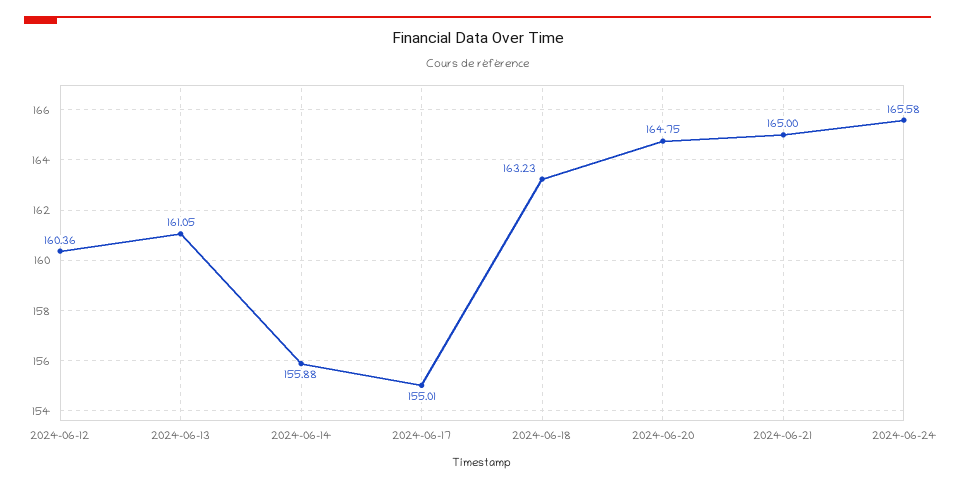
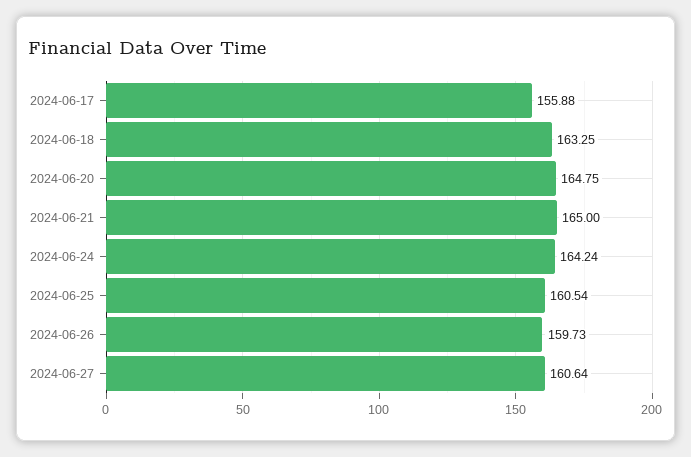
2024-06-12: 160.36 -> none
2024-06-13: 161.05 -> none
2024-06-14: 155.88 -> none
2024-06-17: 155.01 -> 155.88
2024-06-18: 163.23 -> 163.25
2024-06-24: 165.58 -> 164.24
2024-06-25: none -> 160.54
2024-06-26: none -> 159.73
2024-06-27: none -> 160.64

